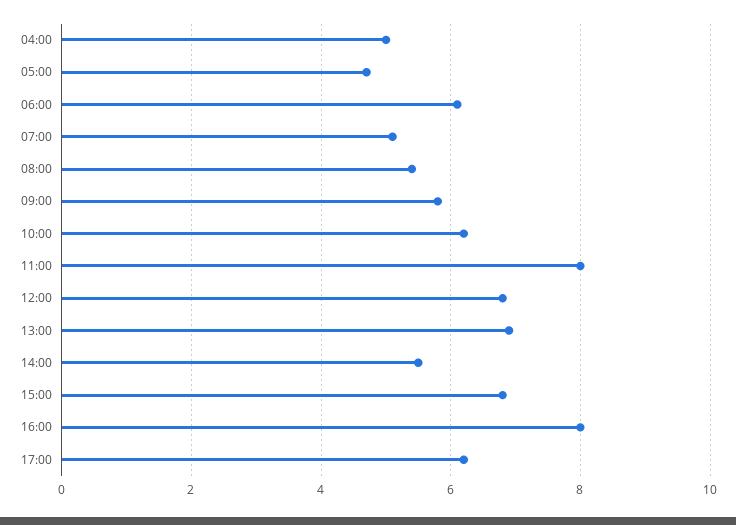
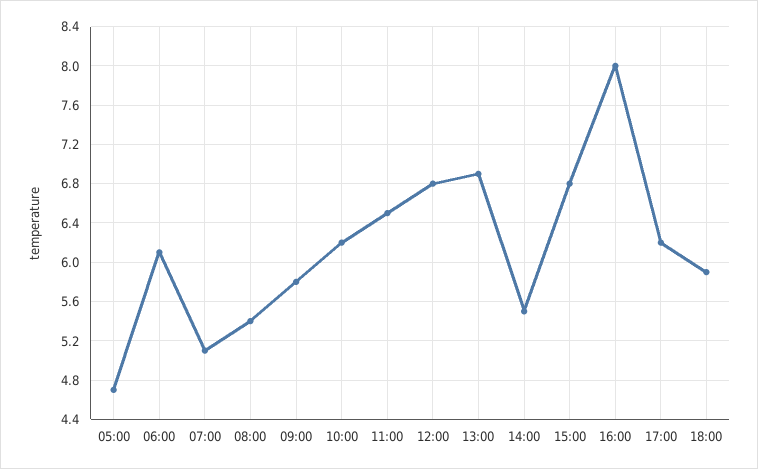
04:00: 5 -> none
11:00: 8 -> 6.5
18:00: none -> 5.9

